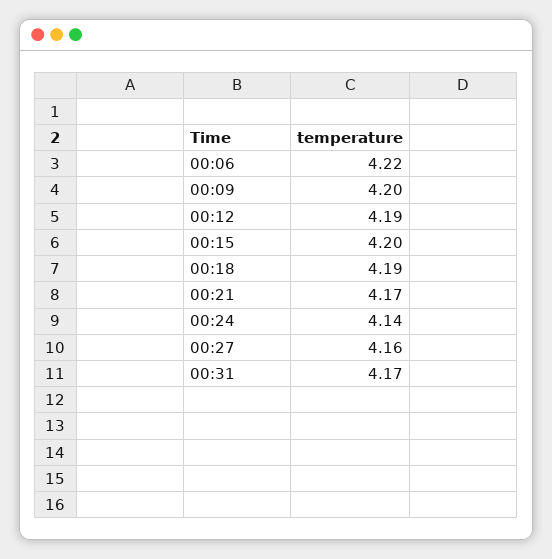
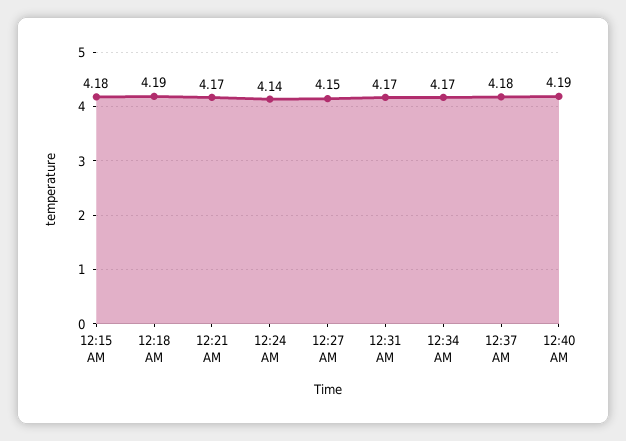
00:06: 4.22 -> none
00:09: 4.2 -> none
00:12: 4.19 -> none
00:15: 4.2 -> 4.18
00:27: 4.16 -> 4.15
12:34 AM: none -> 4.17
12:37 AM: none -> 4.18
12:40 AM: none -> 4.19

